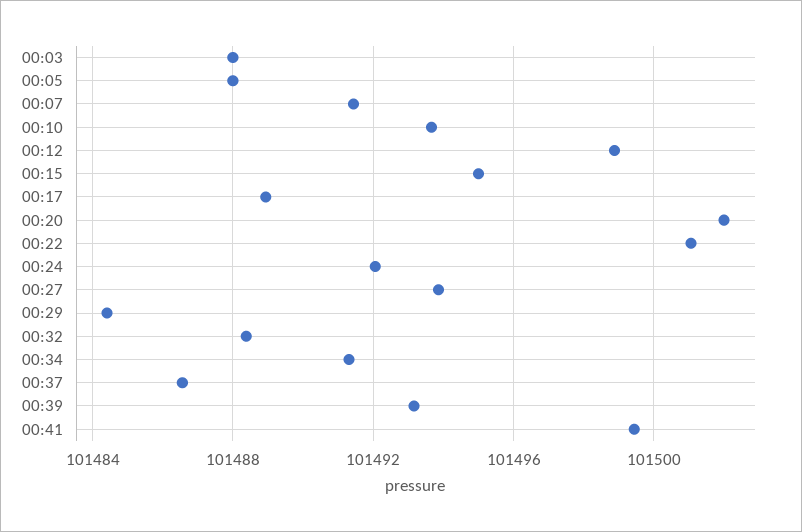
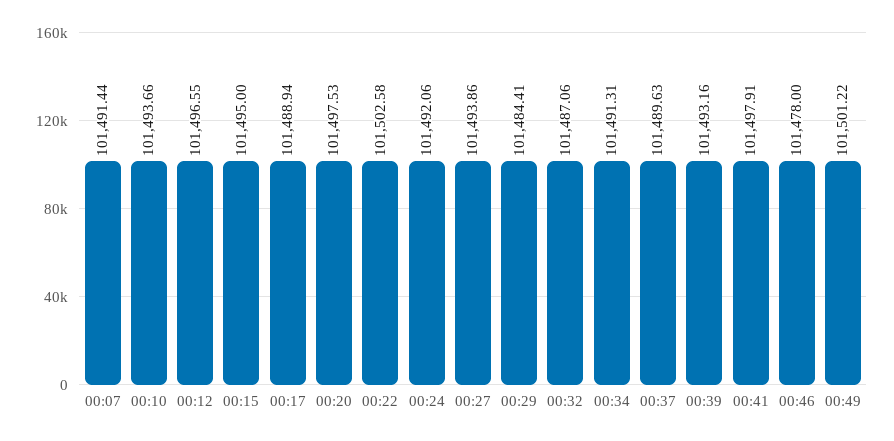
00:03: 101488 -> none
00:05: 101488 -> none
00:12: 101499 -> 101496.55
00:20: 101502 -> 101497.53
00:22: 101501 -> 101502.58
00:32: 101488.5 -> 101487.06
00:37: 101486.5 -> 101489.63
00:41: 101499.5 -> 101497.91
00:46: none -> 101478
00:49: none -> 101501.22

